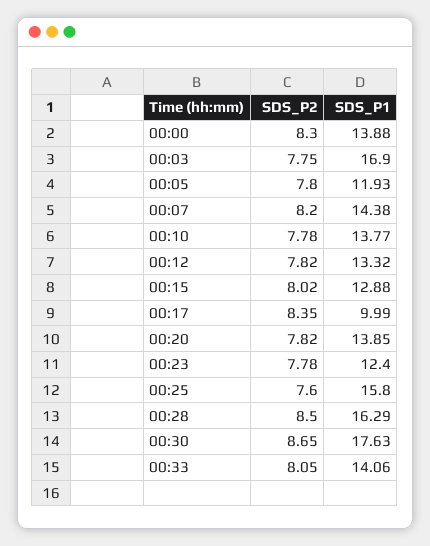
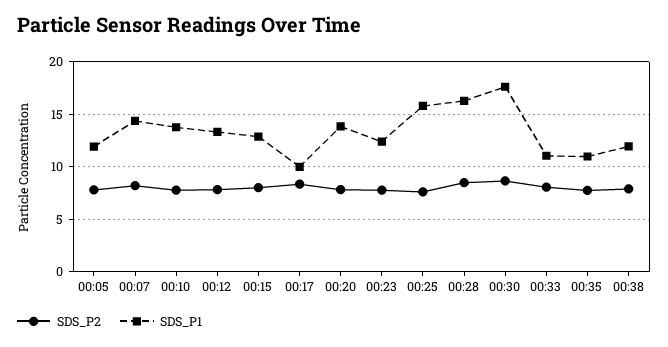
SDS_P2, 00:00: 8.3 -> none
SDS_P1, 00:00: 13.88 -> none
SDS_P2, 00:03: 7.75 -> none
SDS_P1, 00:03: 16.9 -> none
SDS_P1, 00:33: 14.06 -> 11
SDS_P2, 00:35: none -> 8
SDS_P1, 00:35: none -> 11
SDS_P2, 00:38: none -> 8
SDS_P1, 00:38: none -> 12

